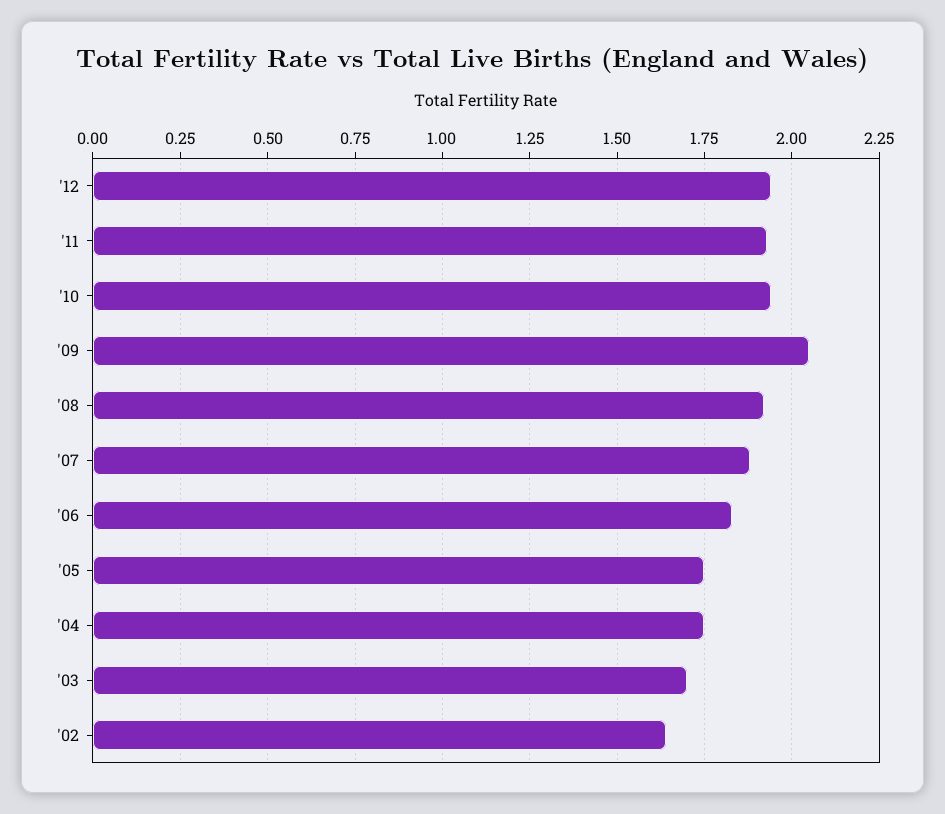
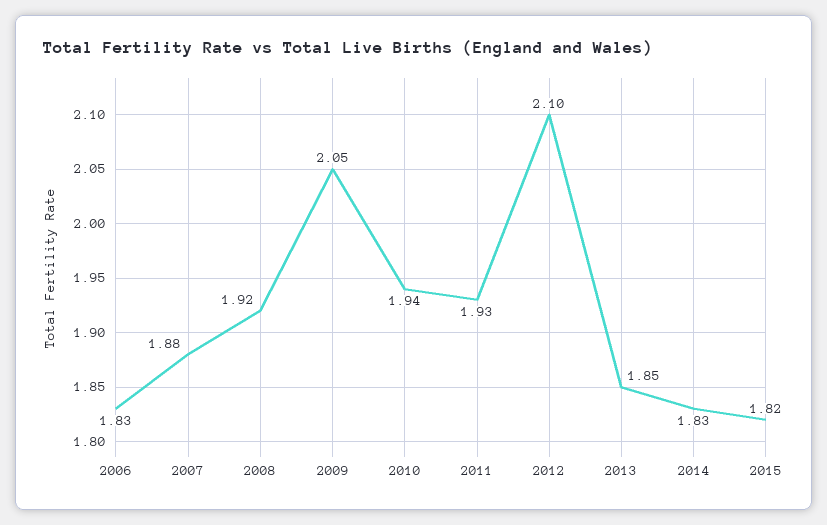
'12: 1.95 -> 2.1
'05: 1.75 -> none
'04: 1.75 -> none
'03: 1.7 -> none
'02: 1.65 -> none
2013: none -> 1.85
2014: none -> 1.83
2015: none -> 1.82

